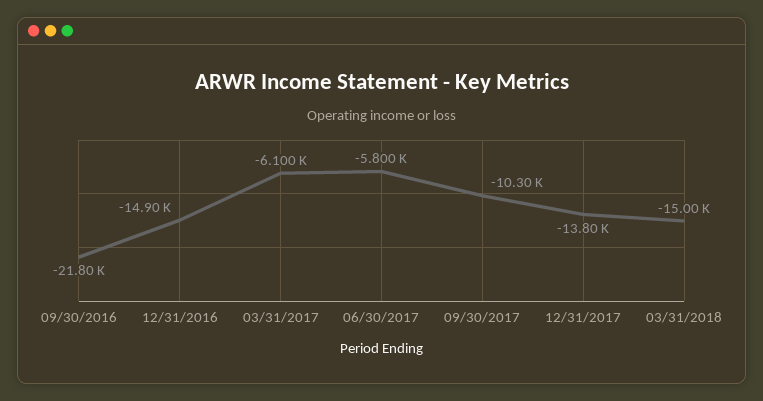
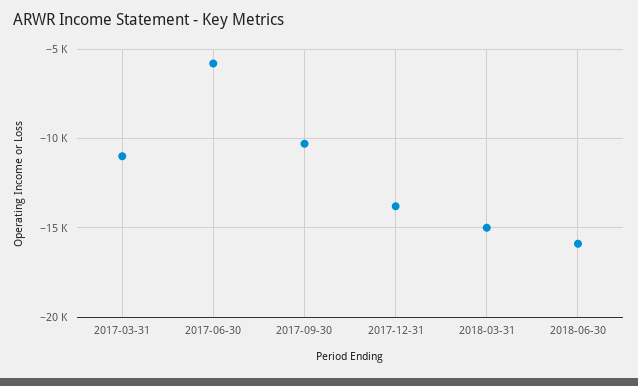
09/30/2016: -21800 -> none
12/31/2016: -14900 -> none
03/31/2017: -6100 -> -11000
2018-06-30: none -> -16000

